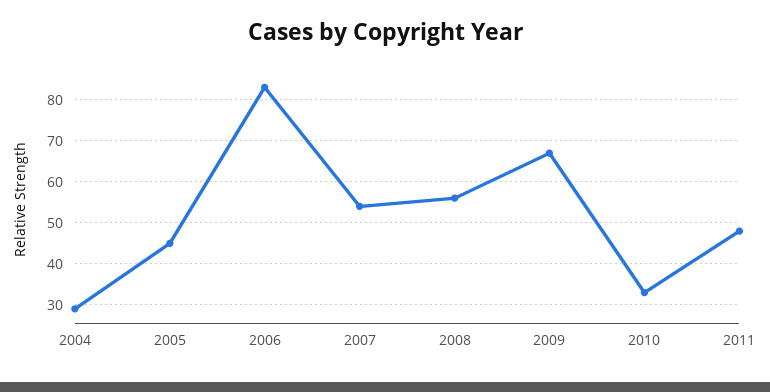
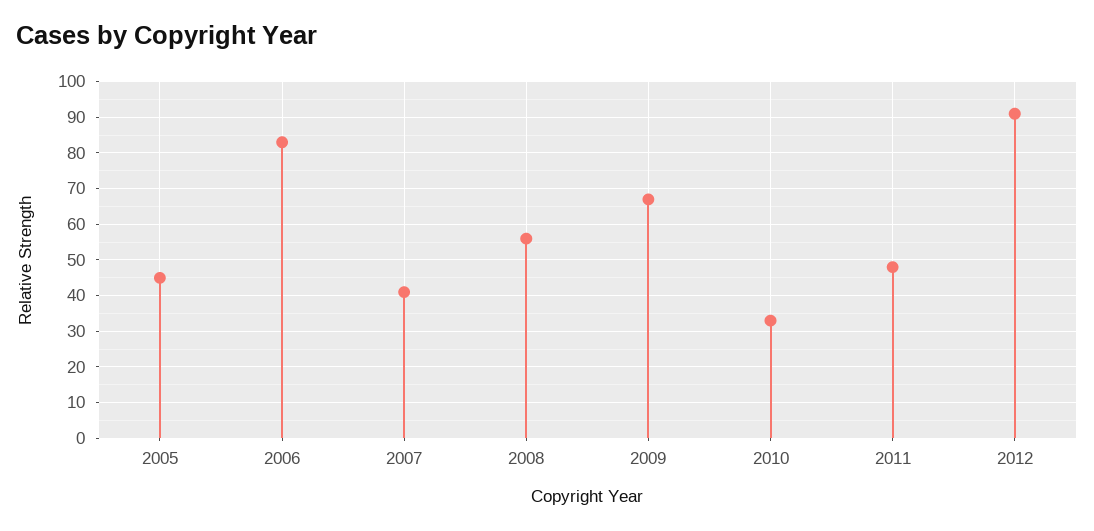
2004: 30 -> none
2007: 55 -> 40
2012: none -> 90

